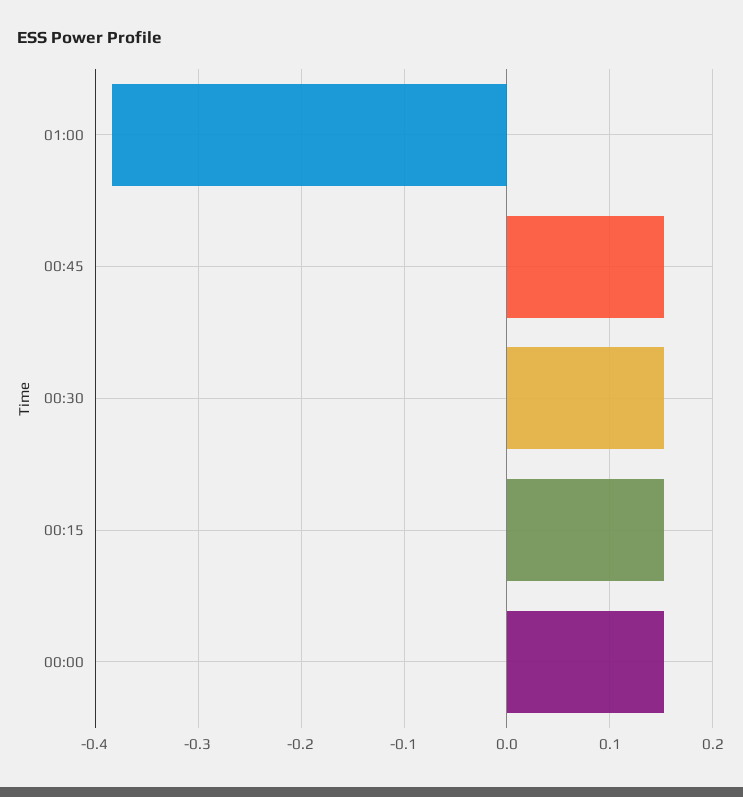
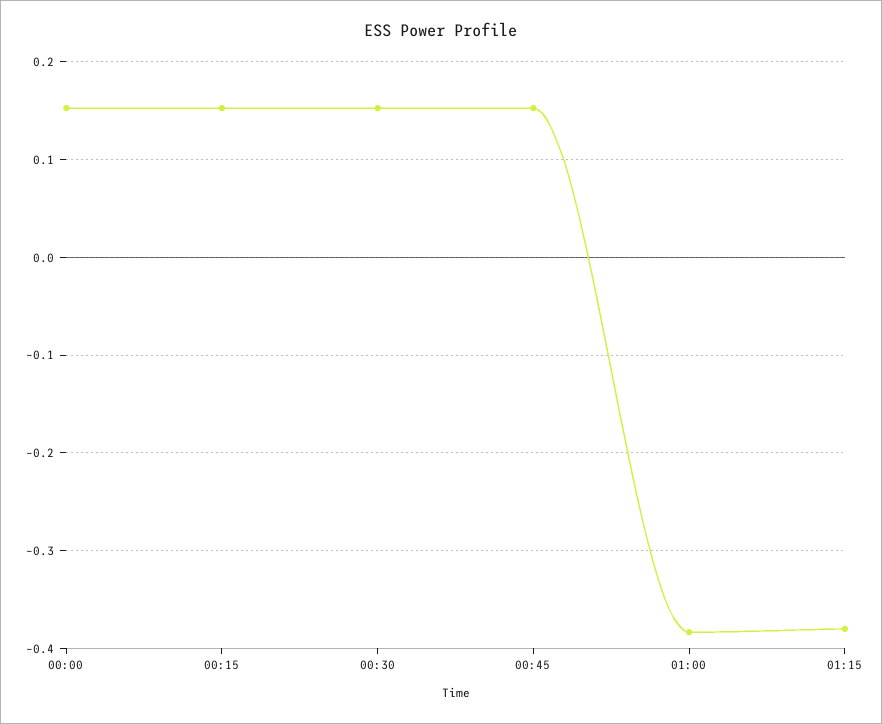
01:15: none -> -0.38

